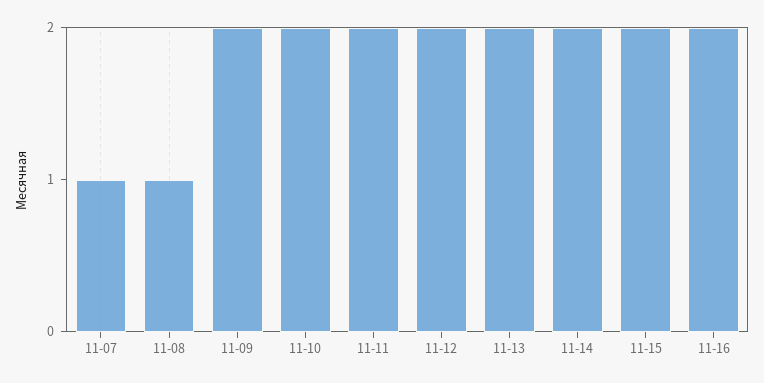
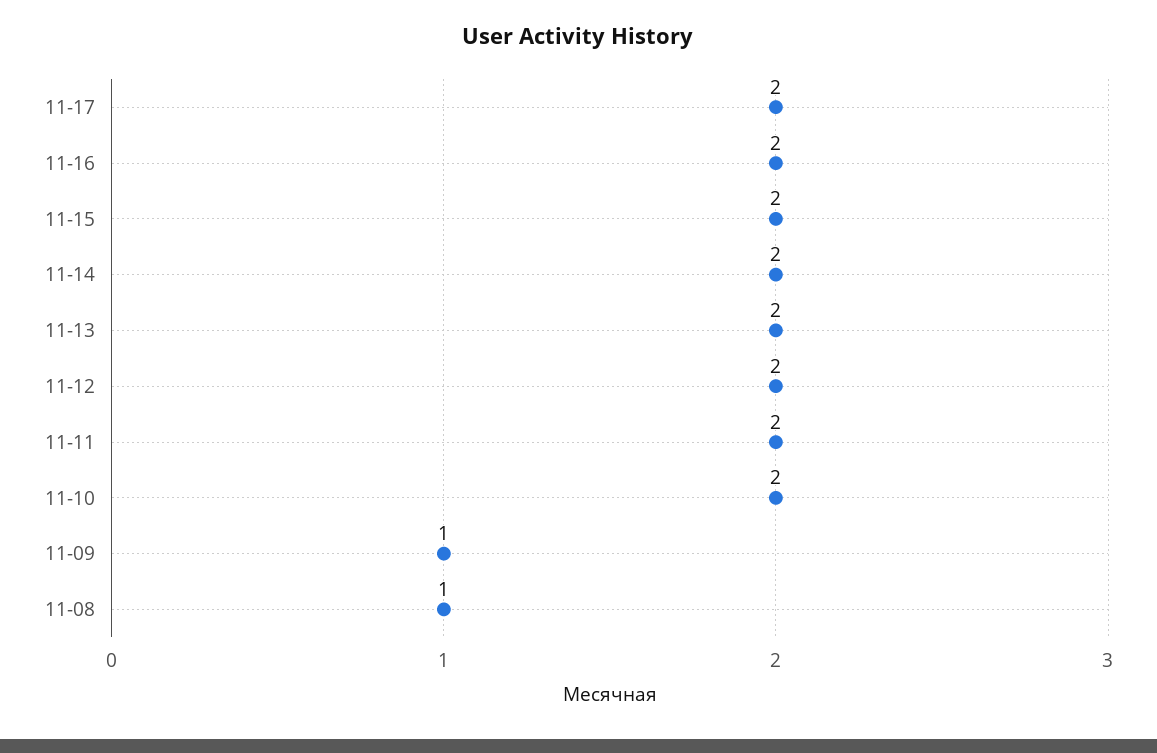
11-07: 1 -> none
11-09: 2 -> 1
11-17: none -> 2

